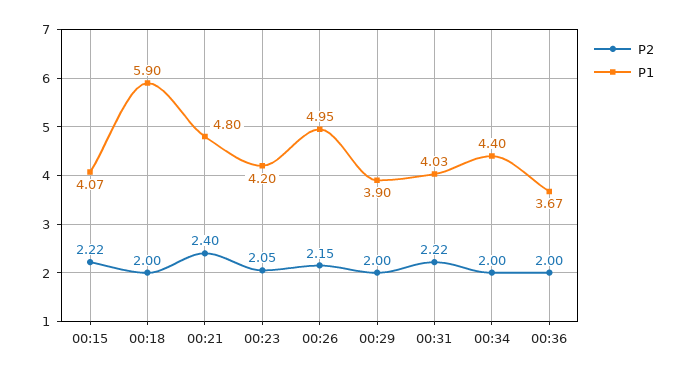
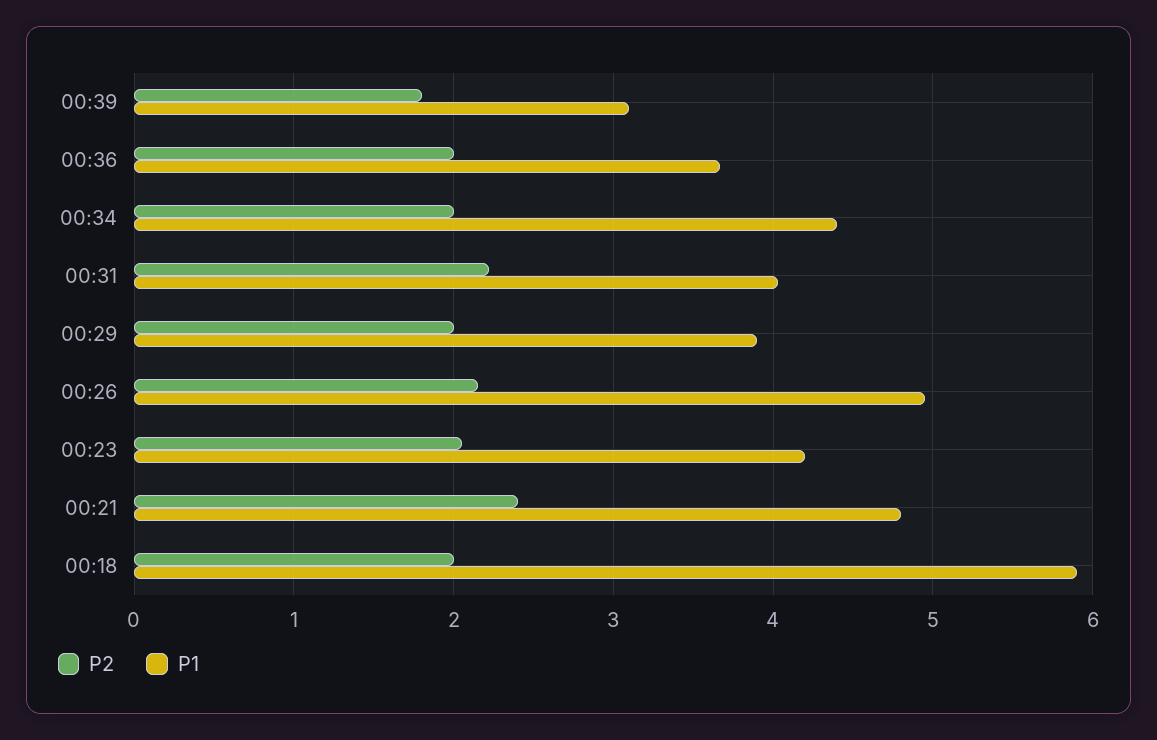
P2, 00:15: 2.22 -> none
P1, 00:15: 4.07 -> none
P2, 00:39: none -> 1.8
P1, 00:39: none -> 3.1

